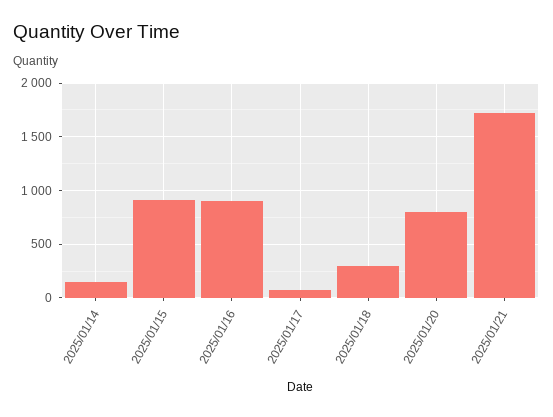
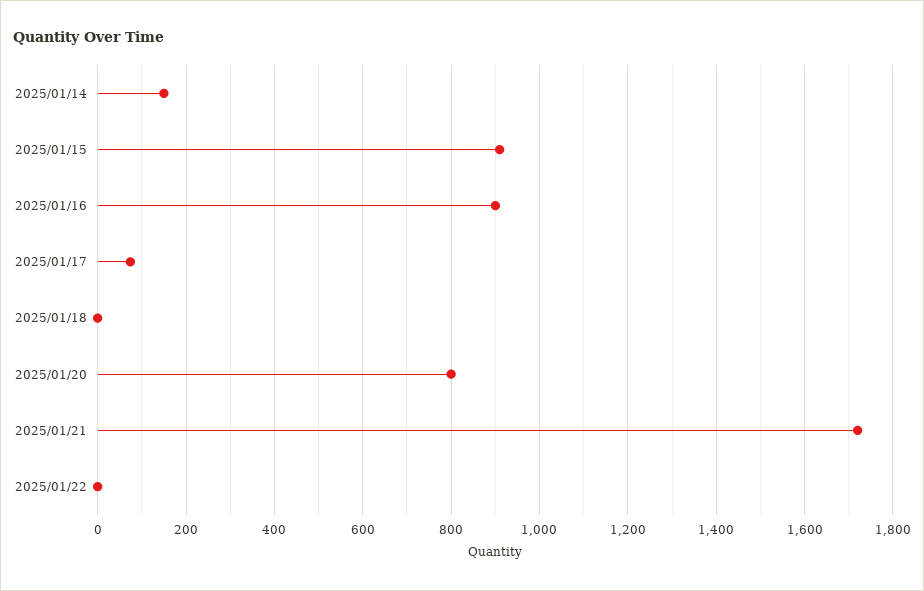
2025/01/18: 300 -> 0
2025/01/22: none -> 0

